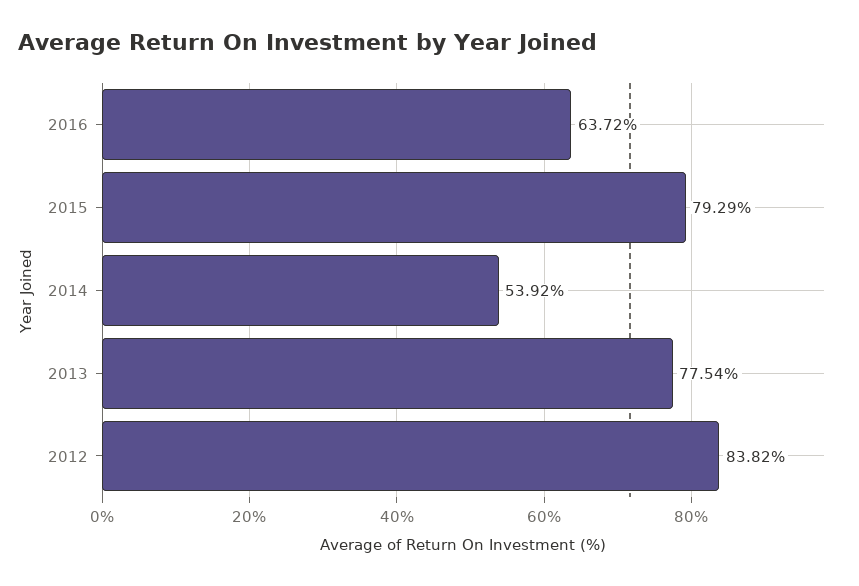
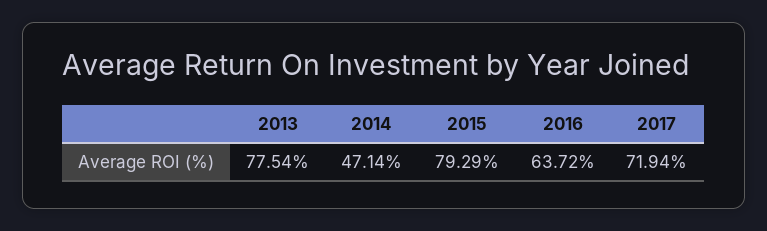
2014: 53.92 -> 47.14
2012: 83.82 -> none
2017: none -> 71.94

